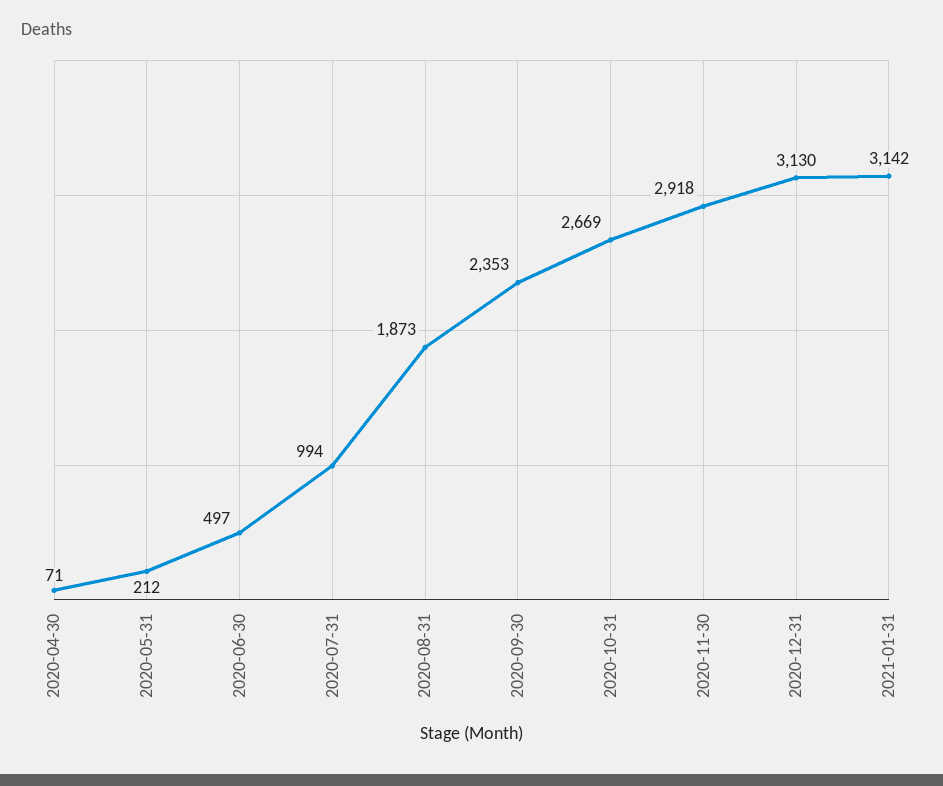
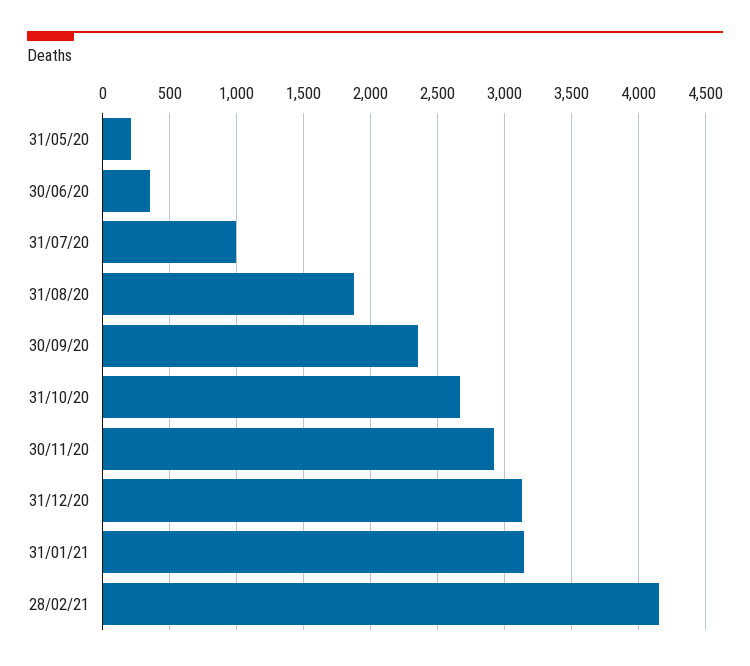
2020-04-30: 71 -> none
2020-06-30: 497 -> 350
28/02/21: none -> 4150

